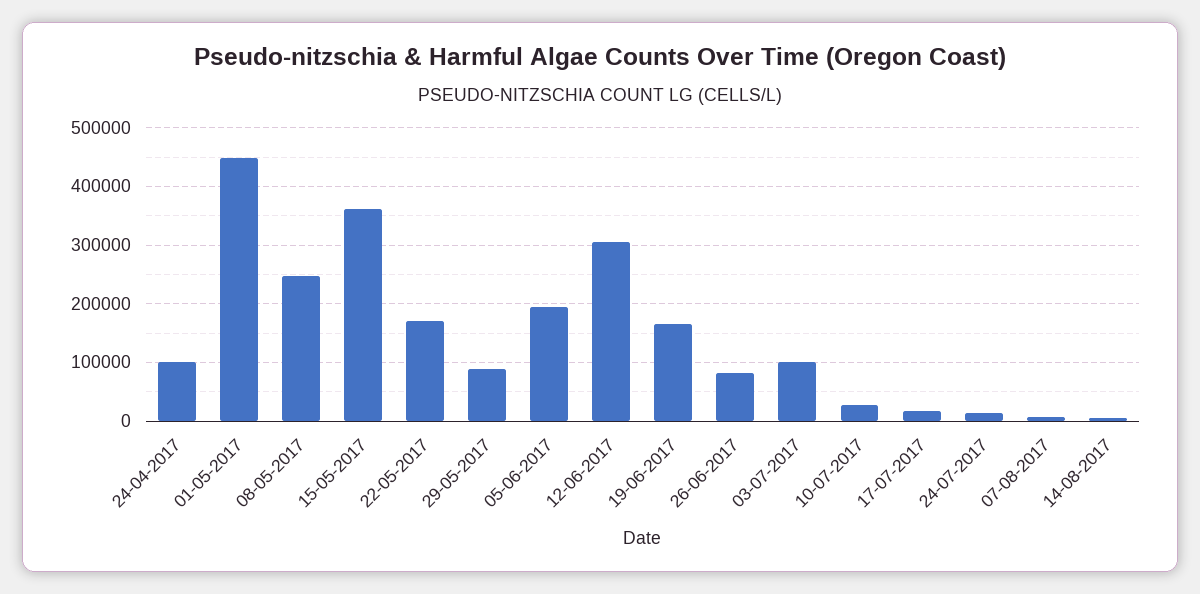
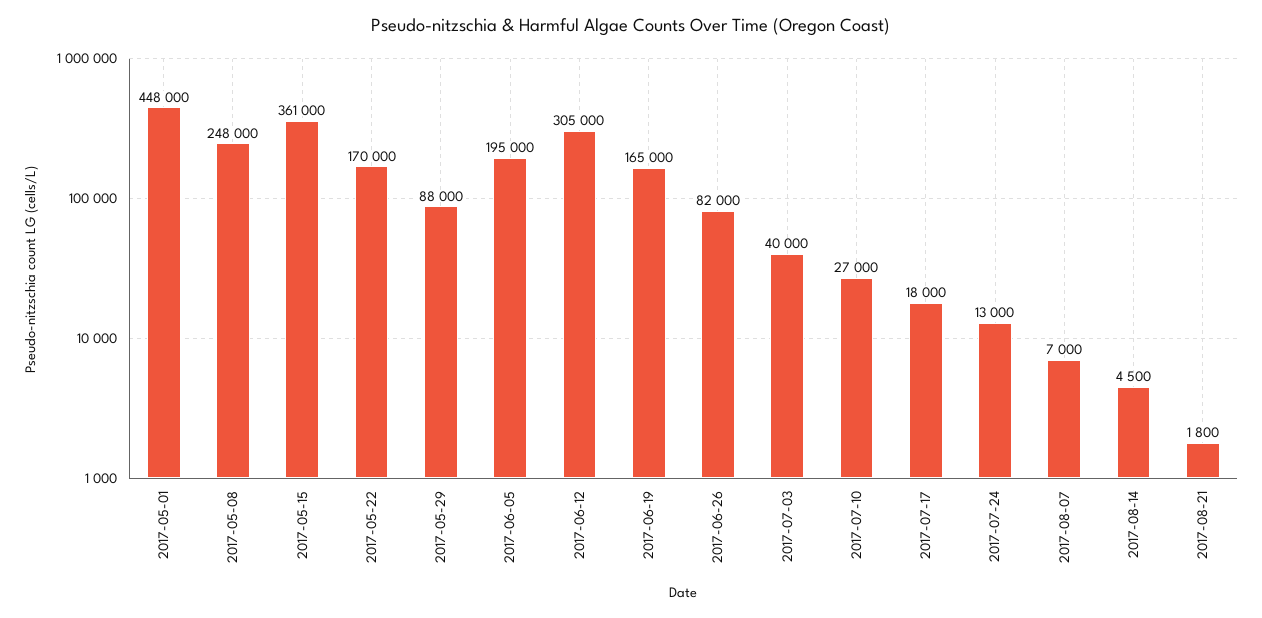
24-04-2017: 100000 -> none
03-07-2017: 100000 -> 40000
2017-08-21: none -> 1800

